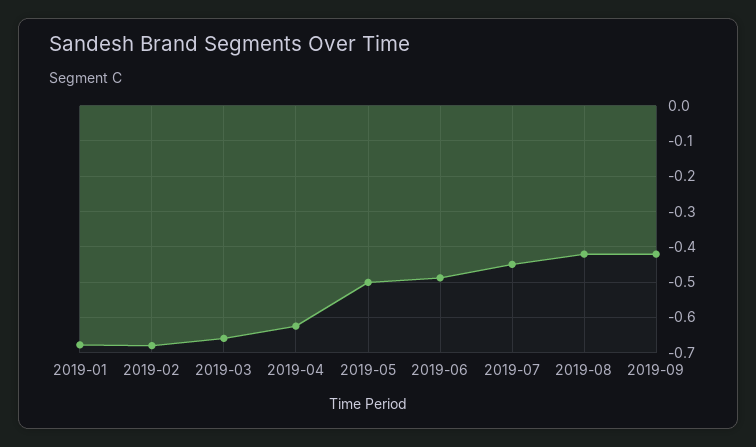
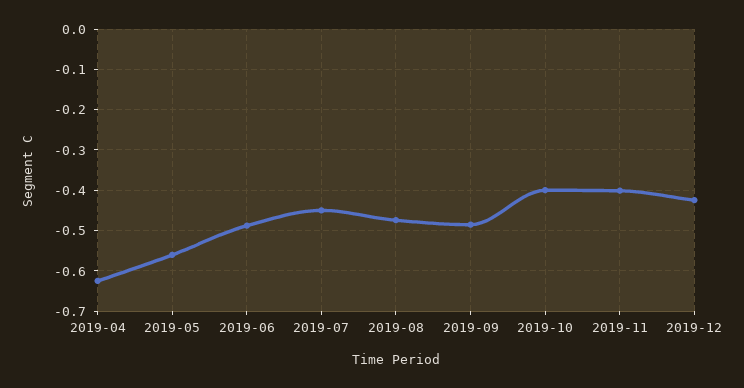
2019-01: -0.68 -> none
2019-02: -0.68 -> none
2019-03: -0.66 -> none
2019-05: -0.5 -> -0.56
2019-08: -0.42 -> -0.48
2019-09: -0.42 -> -0.48
2019-10: none -> -0.4
2019-11: none -> -0.4
2019-12: none -> -0.42

